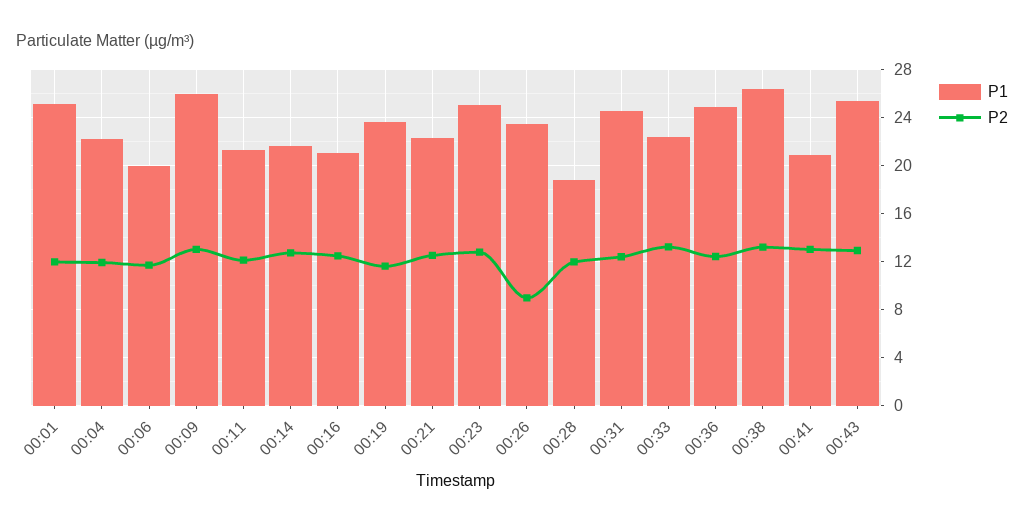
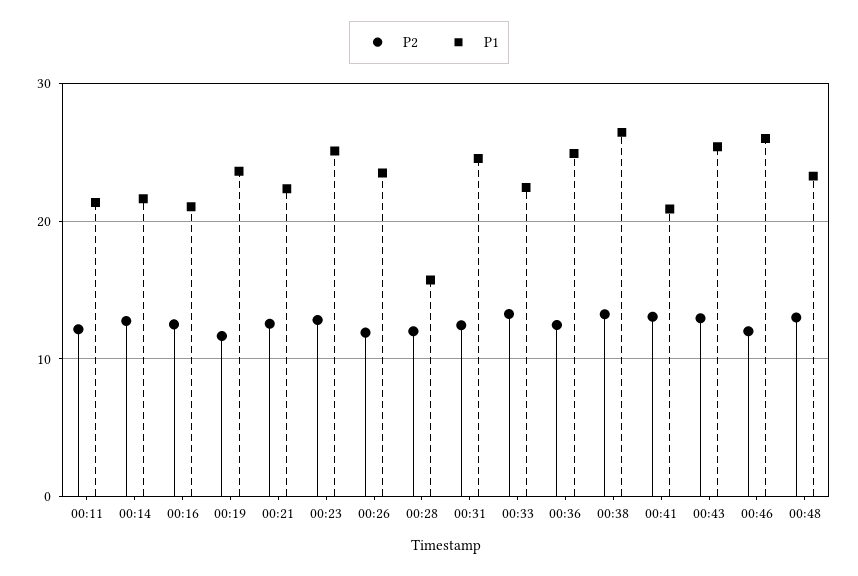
P1, 00:01: 25 -> none
P2, 00:01: 12 -> none
P1, 00:04: 22 -> none
P2, 00:04: 12 -> none
P1, 00:06: 20 -> none
P2, 00:06: 12 -> none
P1, 00:09: 26 -> none
P2, 00:09: 13 -> none
P2, 00:26: 9 -> 12
P1, 00:28: 19 -> 16
P2, 00:46: none -> 12
P1, 00:46: none -> 26
P2, 00:48: none -> 13
P1, 00:48: none -> 23

